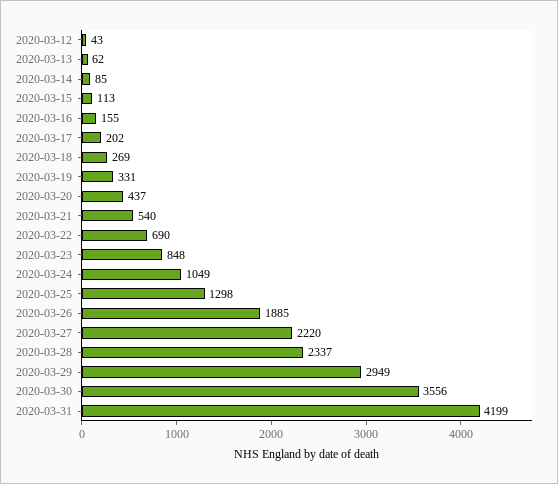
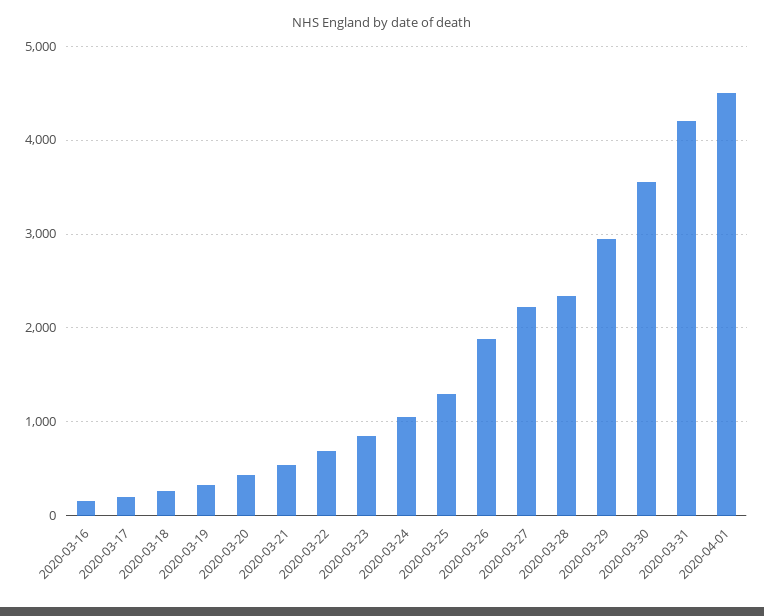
2020-03-12: 43 -> none
2020-03-13: 62 -> none
2020-03-14: 85 -> none
2020-03-15: 113 -> none
2020-04-01: none -> 4500

